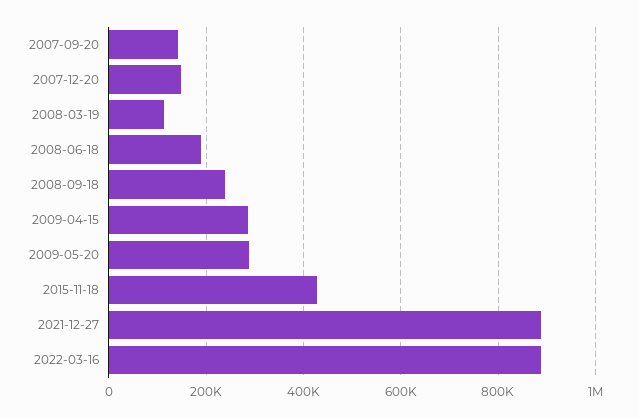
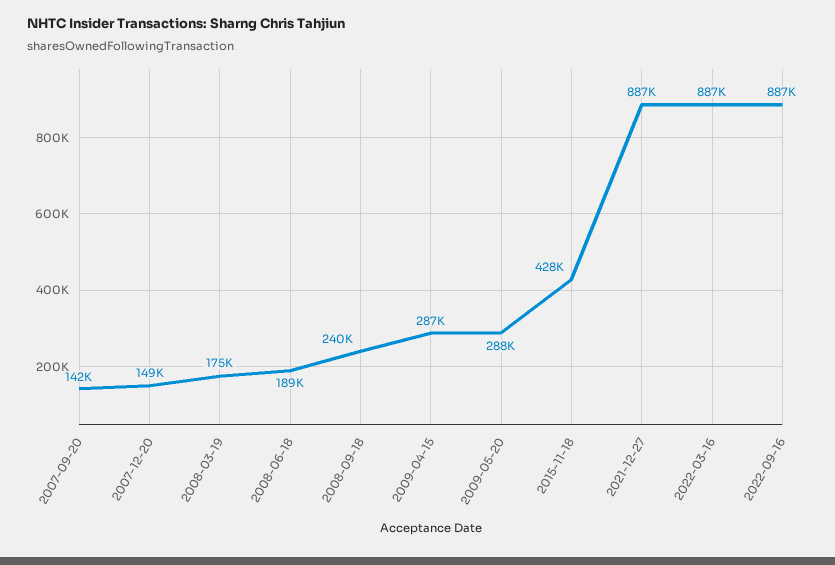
2008-03-19: 120000 -> 175000
2022-09-16: none -> 887000

